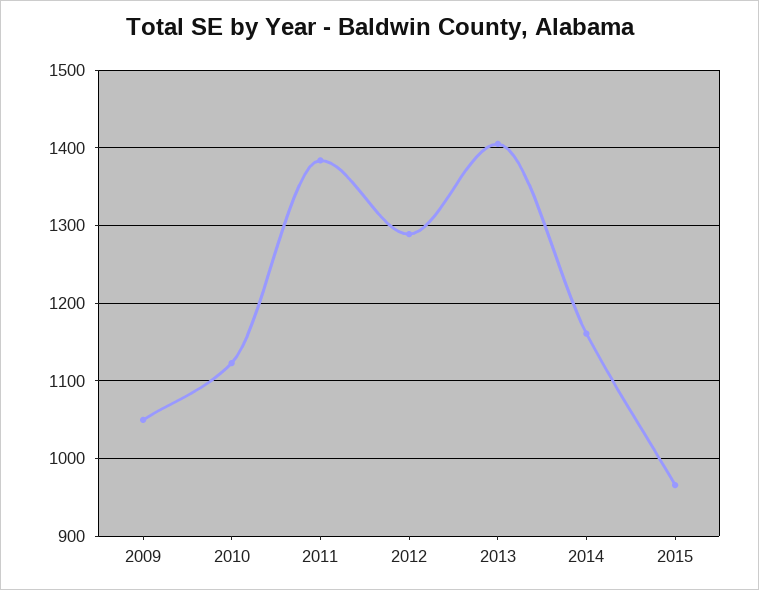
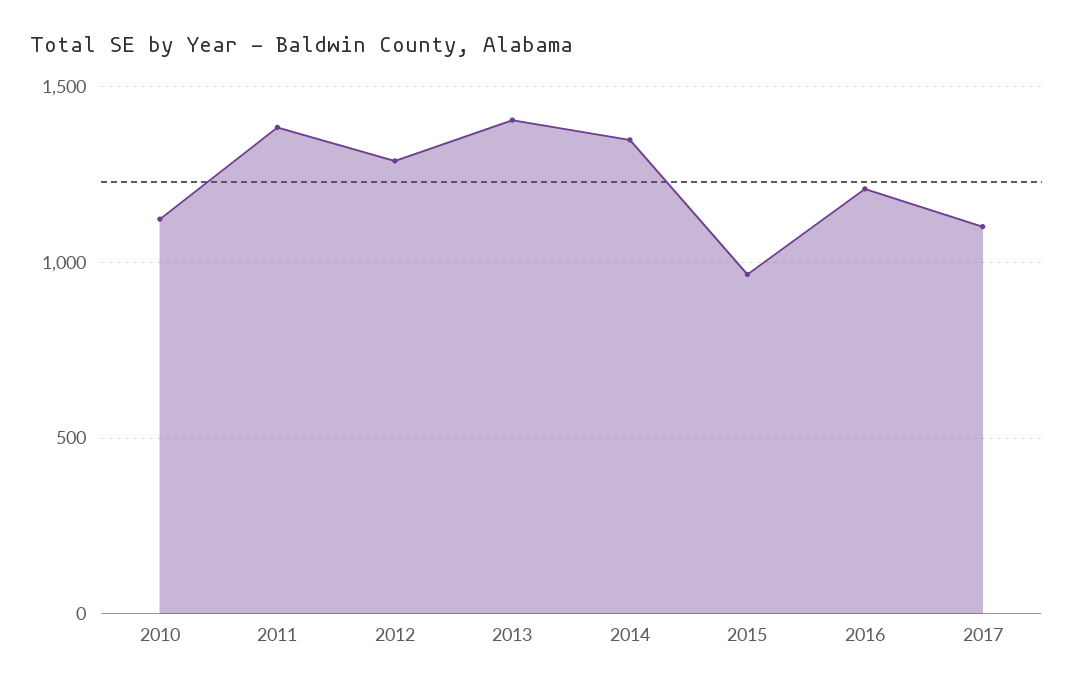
2009: 1050 -> none
2014: 1160 -> 1350
2016: none -> 1200
2017: none -> 1100

